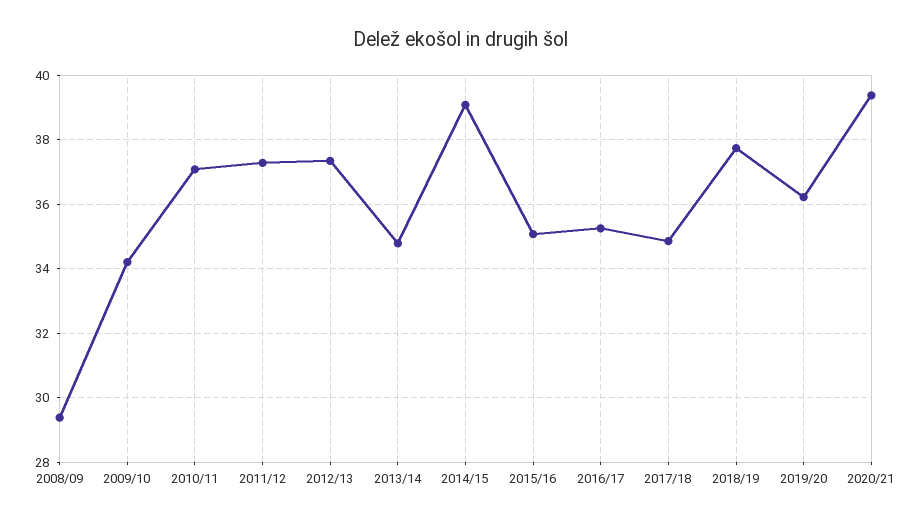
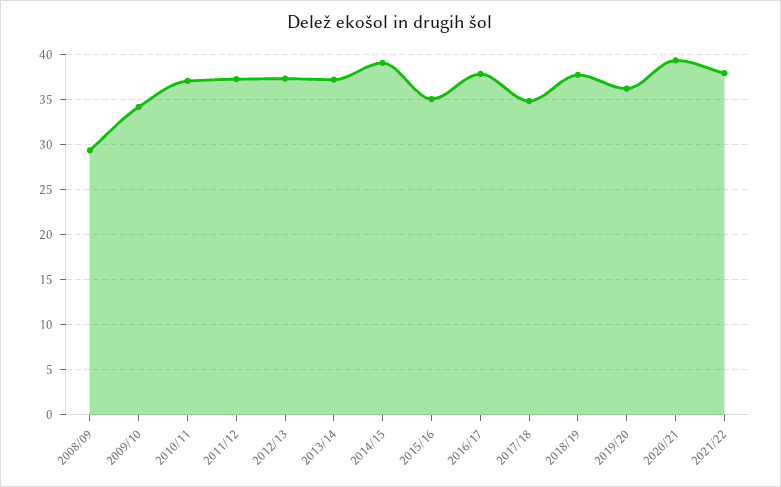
2013/14: 34.8 -> 37
2016/17: 35.2 -> 38
2021/22: none -> 38

